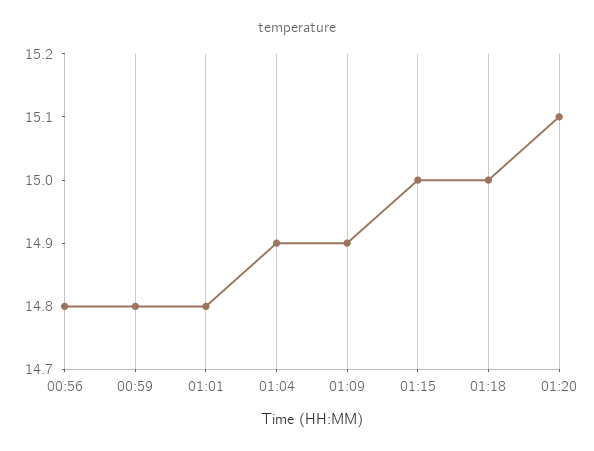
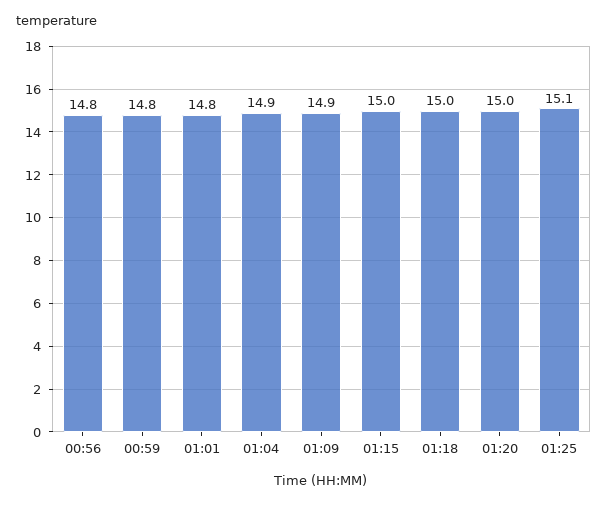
01:20: 15.1 -> 15
01:25: none -> 15.1

